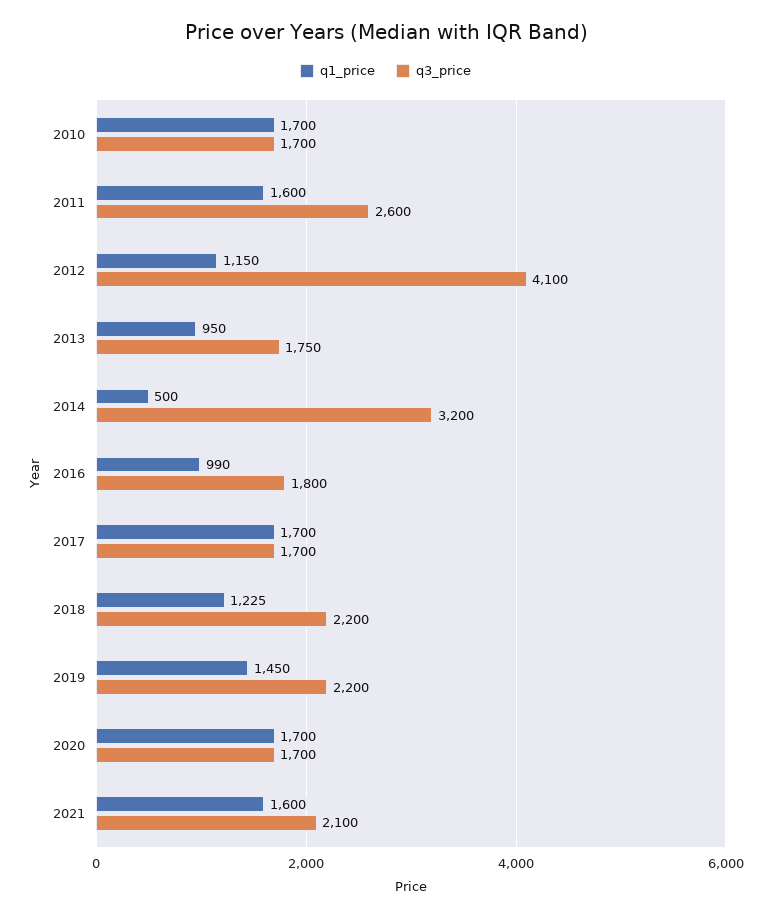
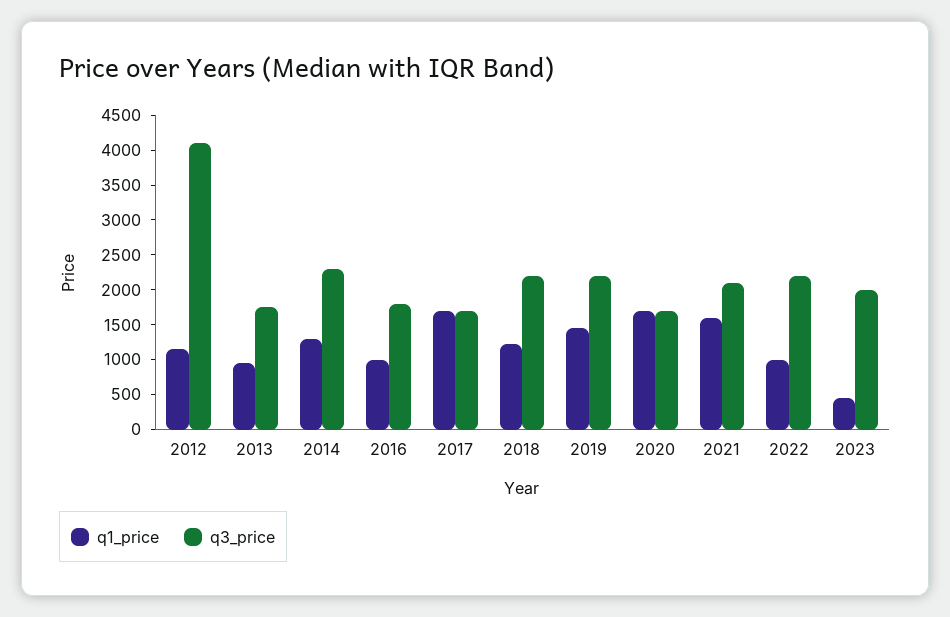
q1_price, 2010: 1700 -> none
q3_price, 2010: 1700 -> none
q1_price, 2011: 1600 -> none
q3_price, 2011: 2600 -> none
q1_price, 2014: 500 -> 1250
q3_price, 2014: 3200 -> 2250
q1_price, 2022: none -> 1000
q3_price, 2022: none -> 2250
q1_price, 2023: none -> 500
q3_price, 2023: none -> 2000

